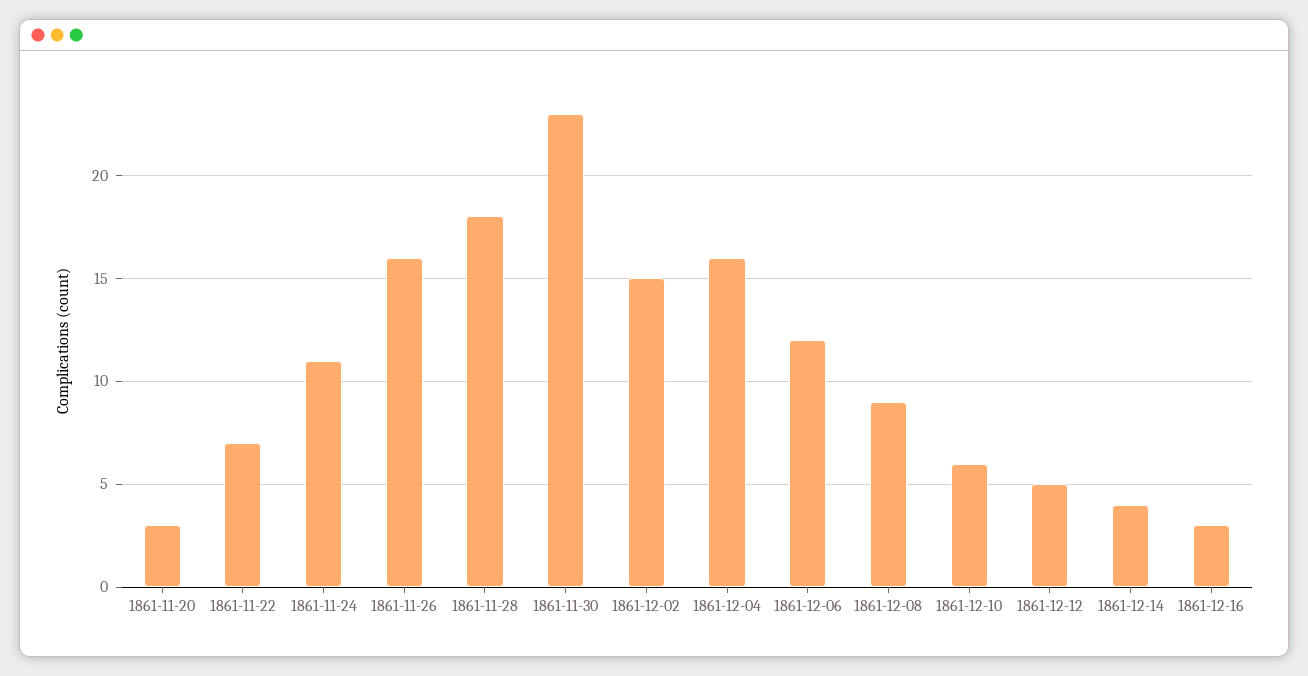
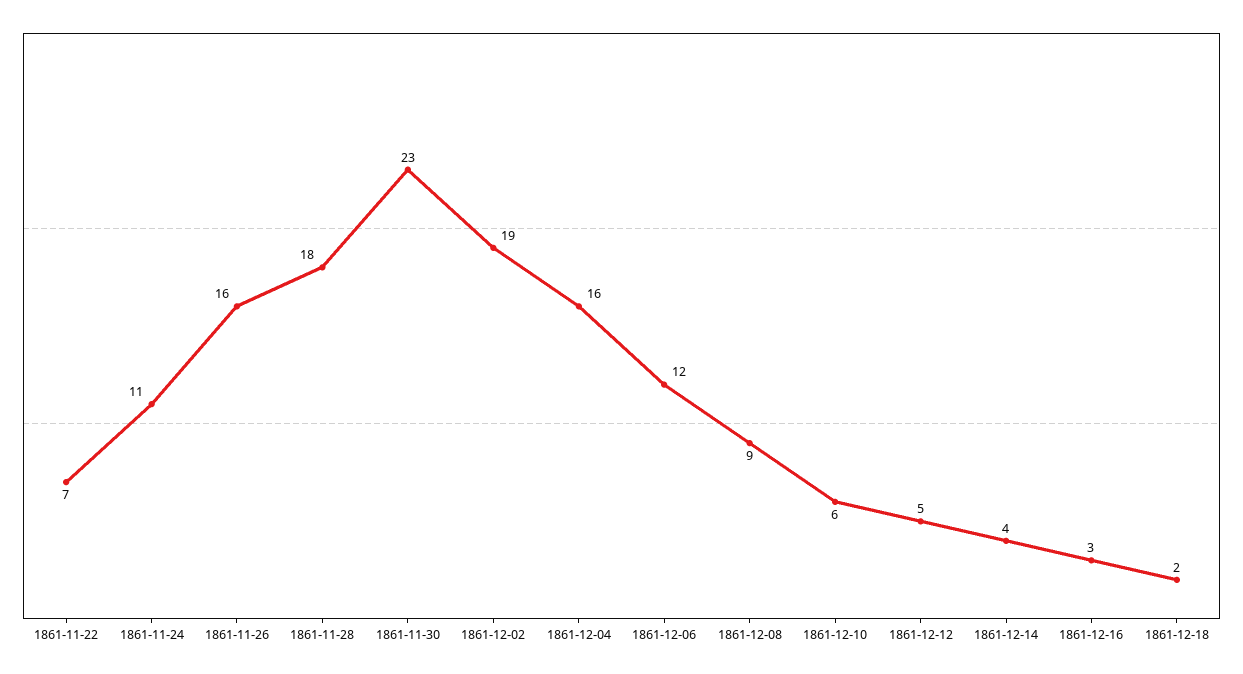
1861-11-20: 3 -> none
1861-12-02: 15 -> 19
1861-12-18: none -> 2

